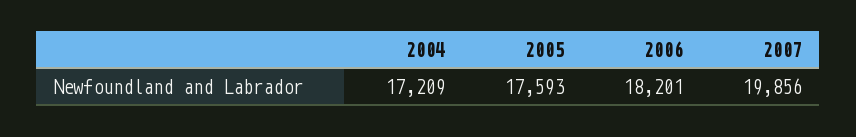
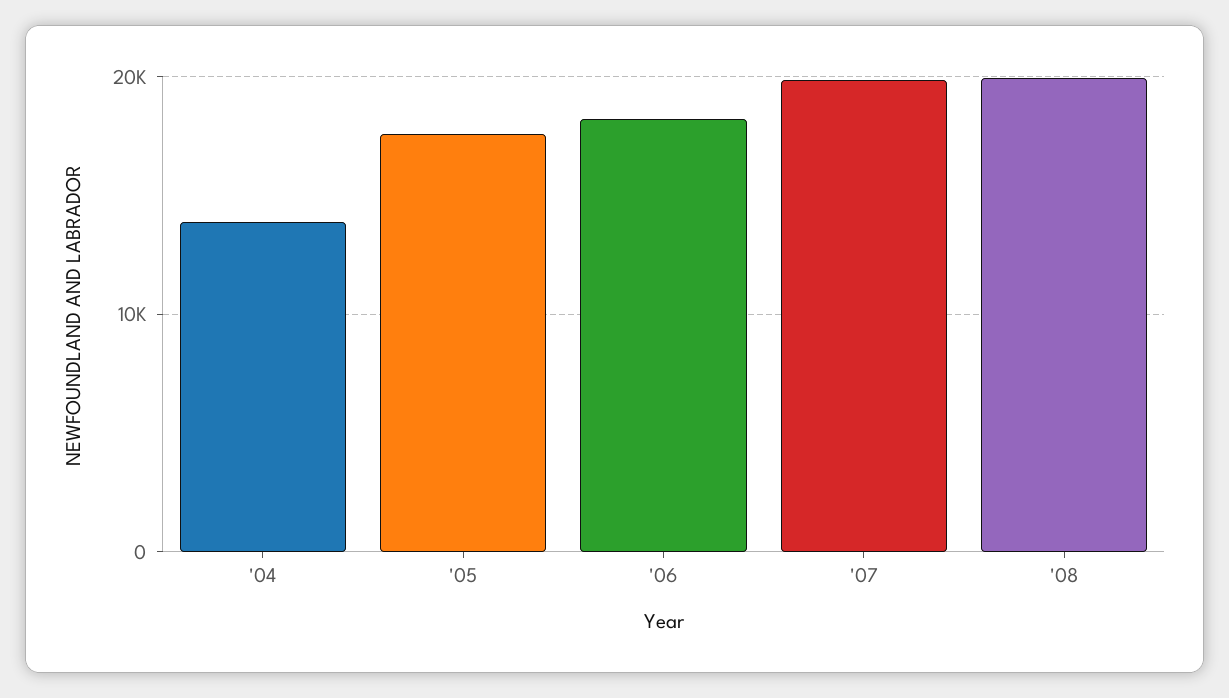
2004: 17209 -> 14000
'08: none -> 20000

